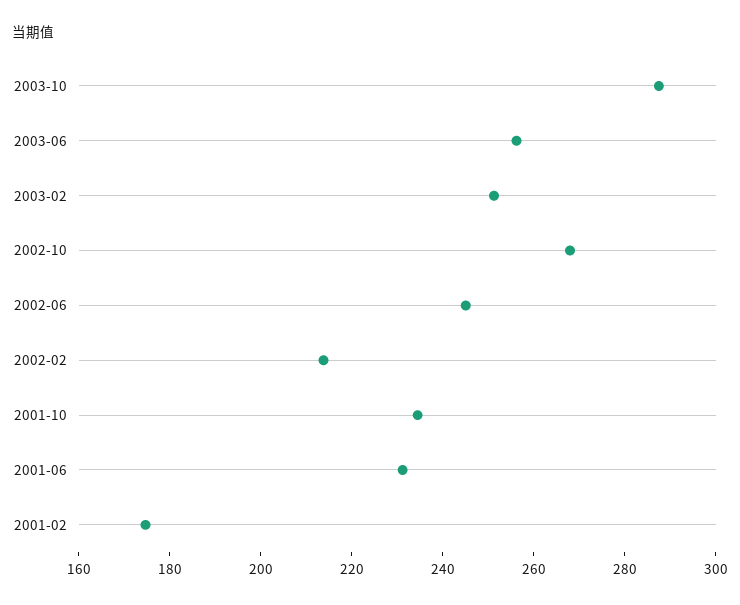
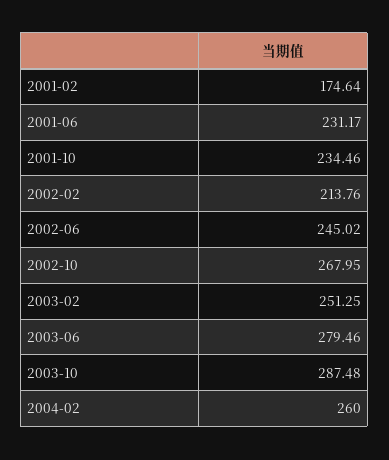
2003-06: 255 -> 279.46
2004-02: none -> 260

